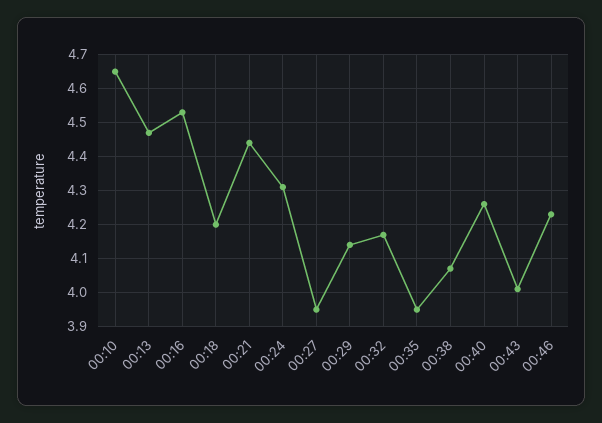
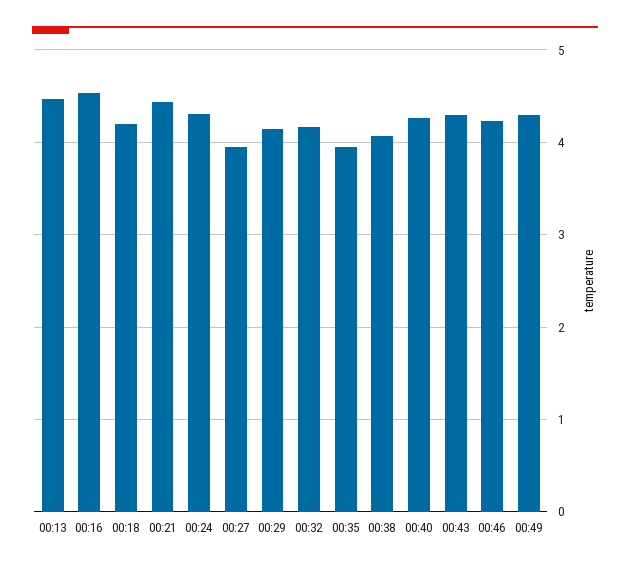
00:10: 4.65 -> none
00:43: 4 -> 4.3
00:49: none -> 4.3

